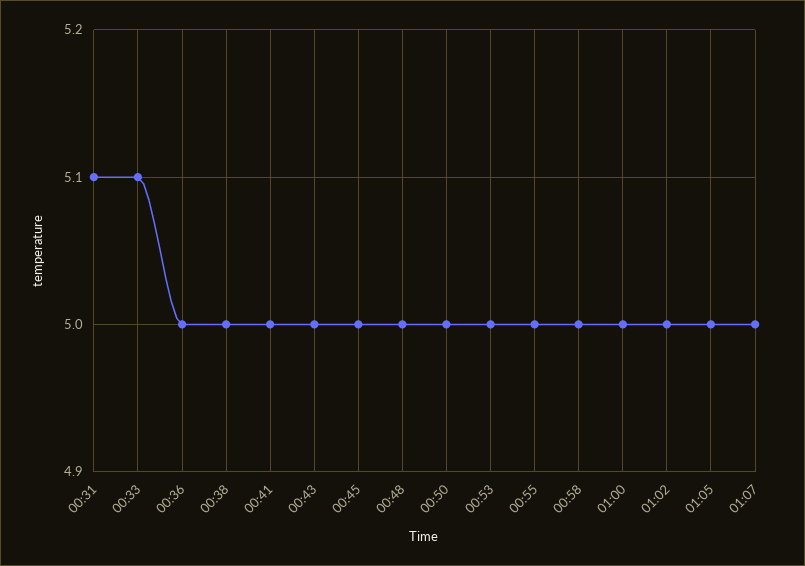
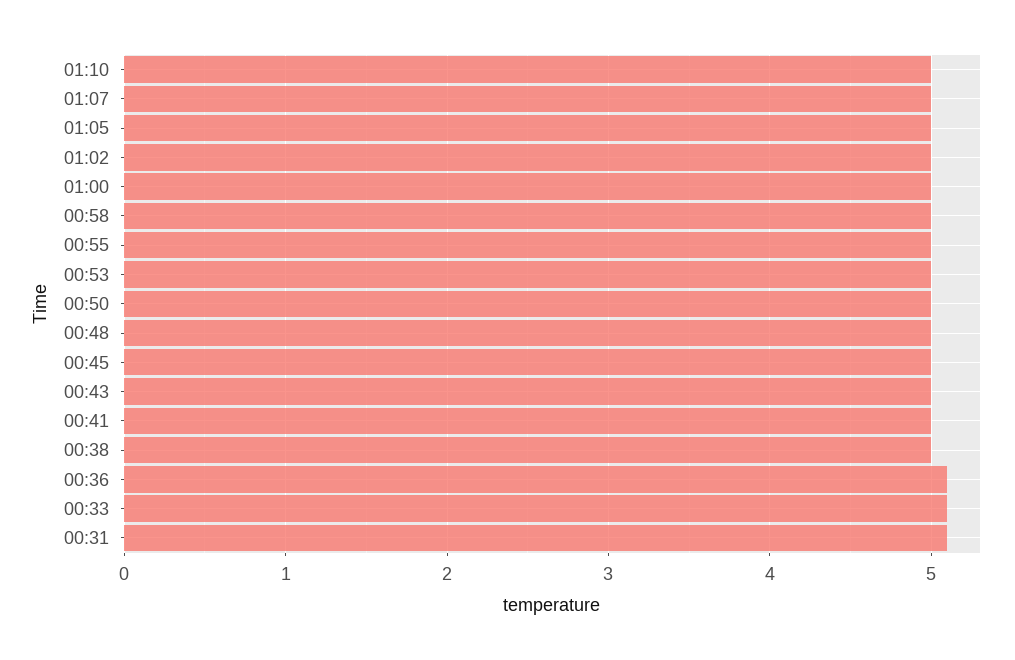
00:36: 5 -> 5.1
01:10: none -> 5

